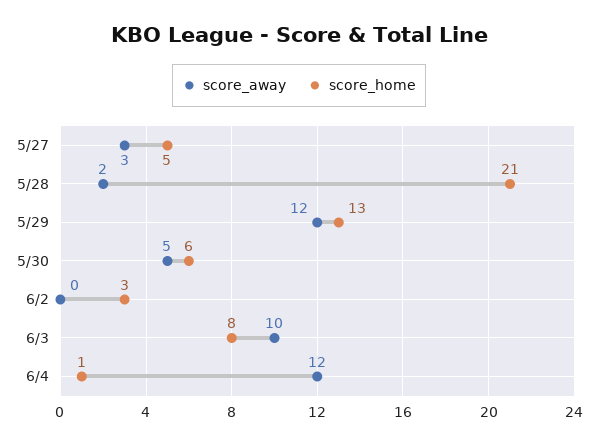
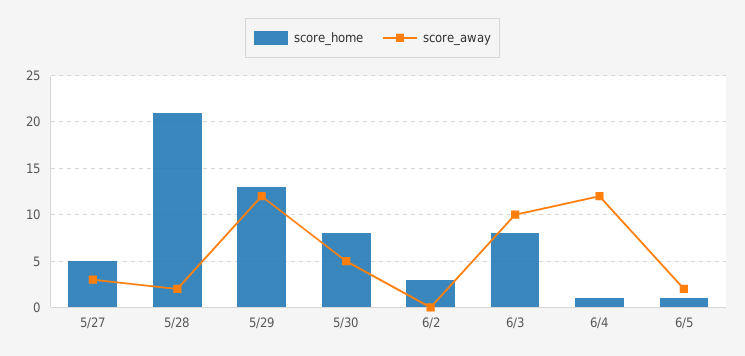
score_home, 5/30: 6 -> 8
score_home, 6/5: none -> 1
score_away, 6/5: none -> 2

